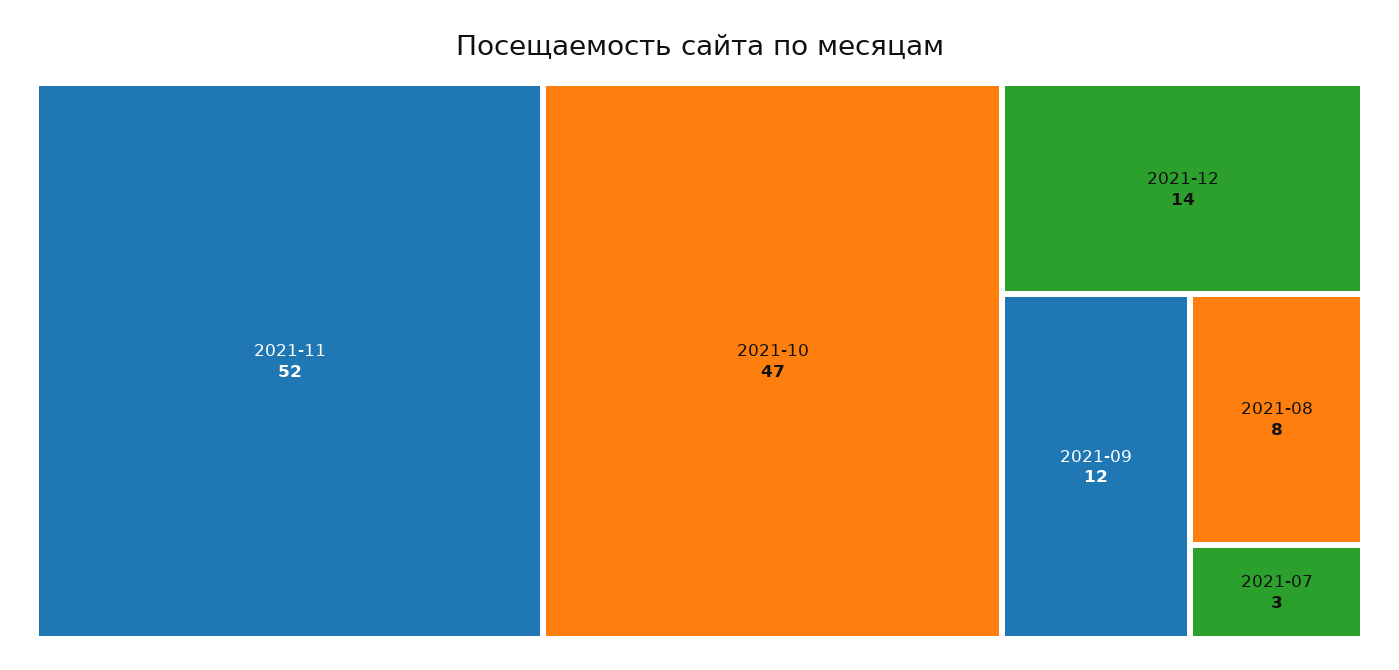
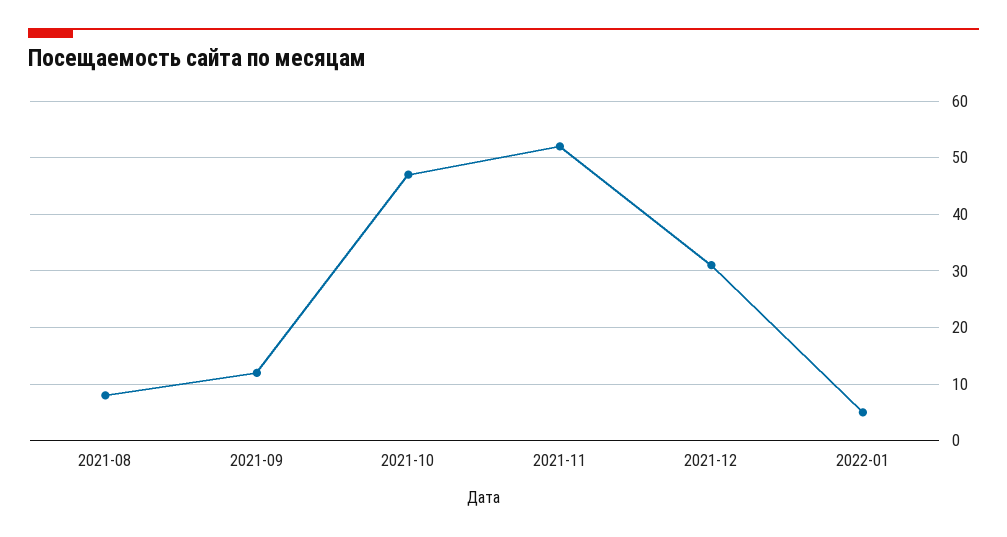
2021-12: 14 -> 30
2021-07: 3 -> none
2022-01: none -> 5

